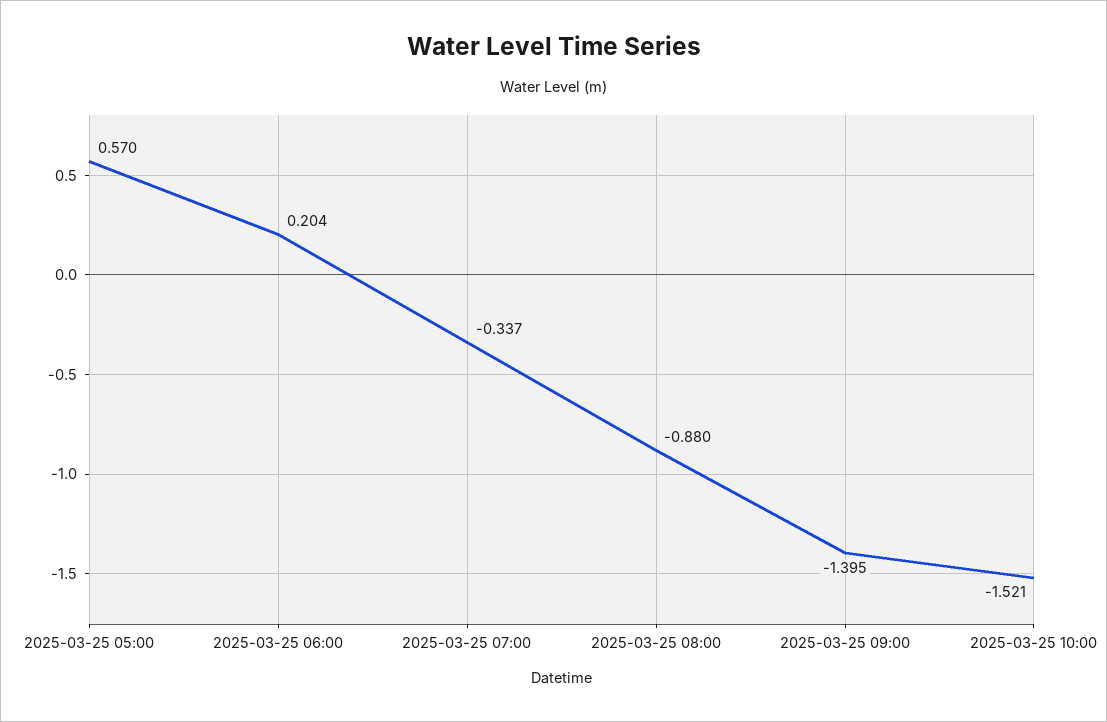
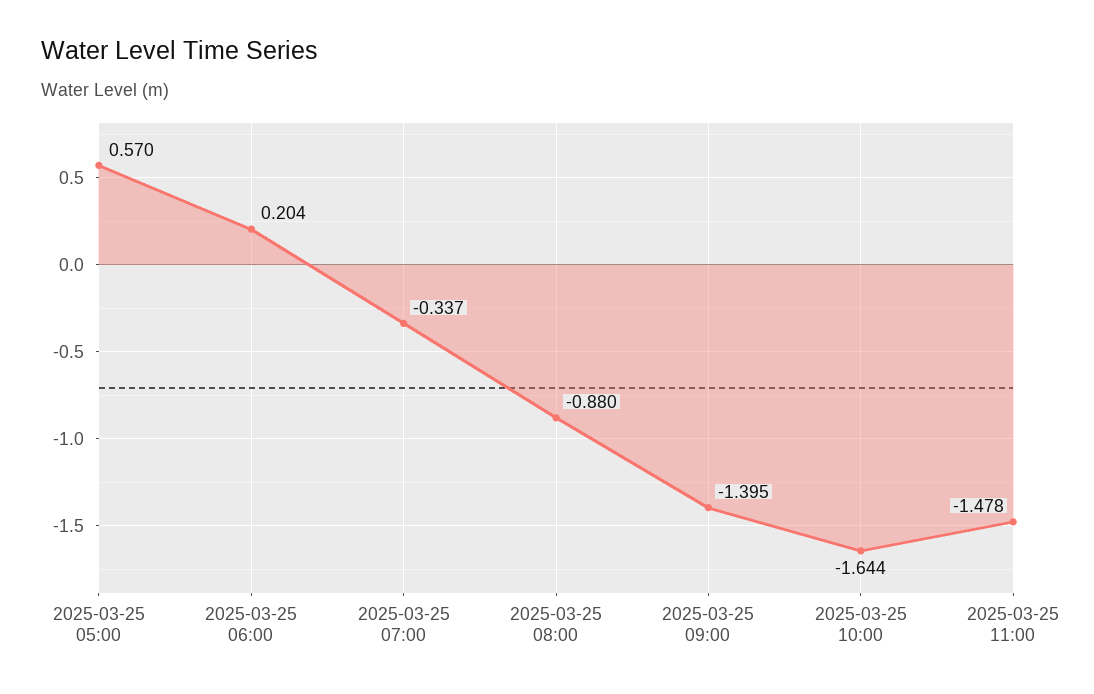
2025-03-25 10:00: -1.521 -> -1.644
2025-03-25 11:00: none -> -1.478

